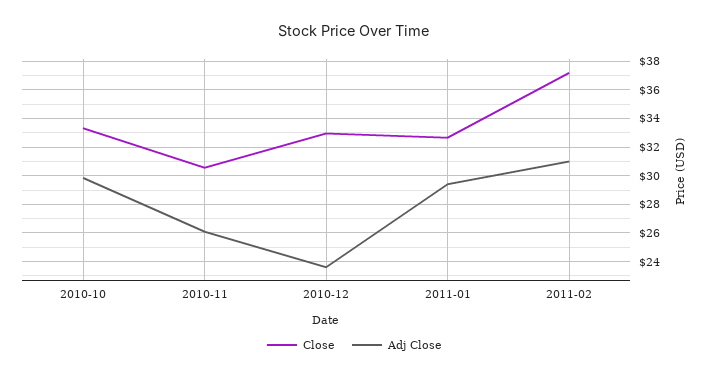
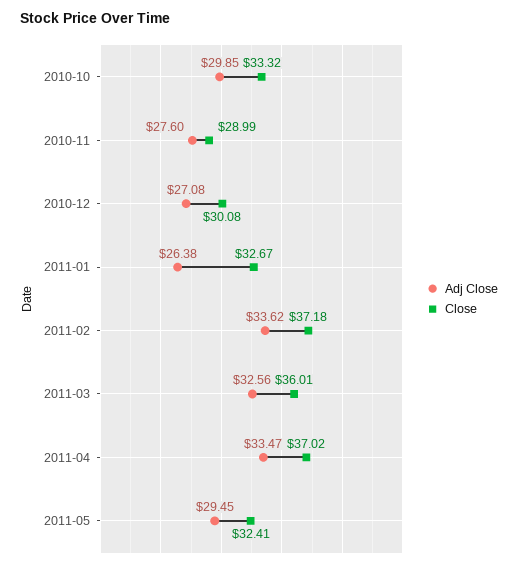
Close, 2010-11: 30.5 -> 28.99
Adj Close, 2010-11: 26 -> 27.6
Close, 2010-12: 33 -> 30.08
Adj Close, 2010-12: 23.5 -> 27.08
Adj Close, 2011-01: 29.5 -> 26.38
Adj Close, 2011-02: 31 -> 33.62
Adj Close, 2011-03: none -> 32.56
Close, 2011-03: none -> 36.01
Adj Close, 2011-04: none -> 33.47
Close, 2011-04: none -> 37.02
Adj Close, 2011-05: none -> 29.45
Close, 2011-05: none -> 32.41

